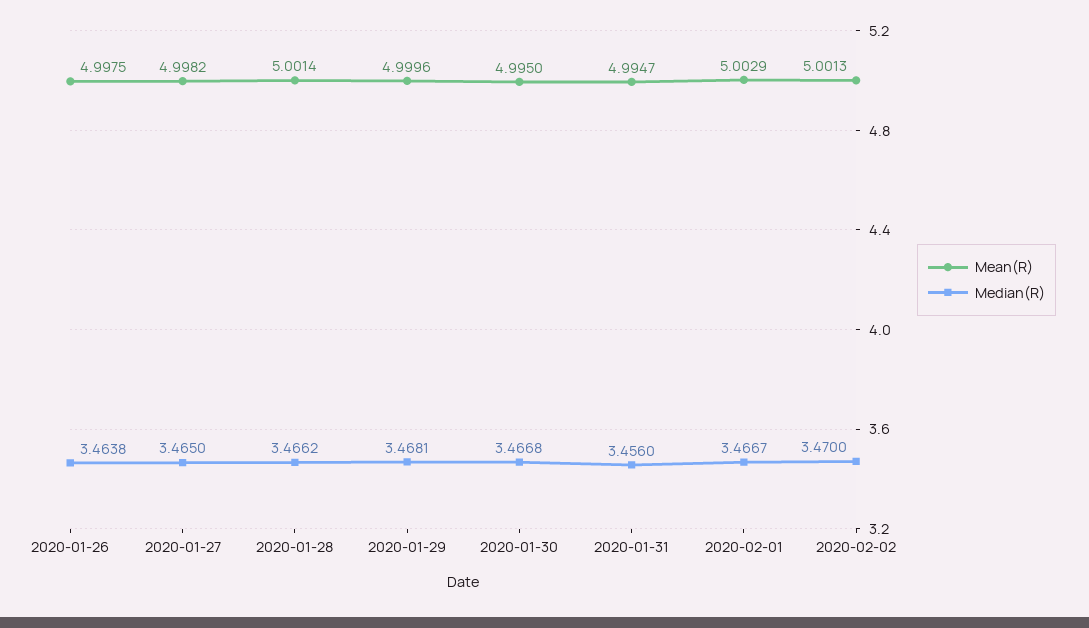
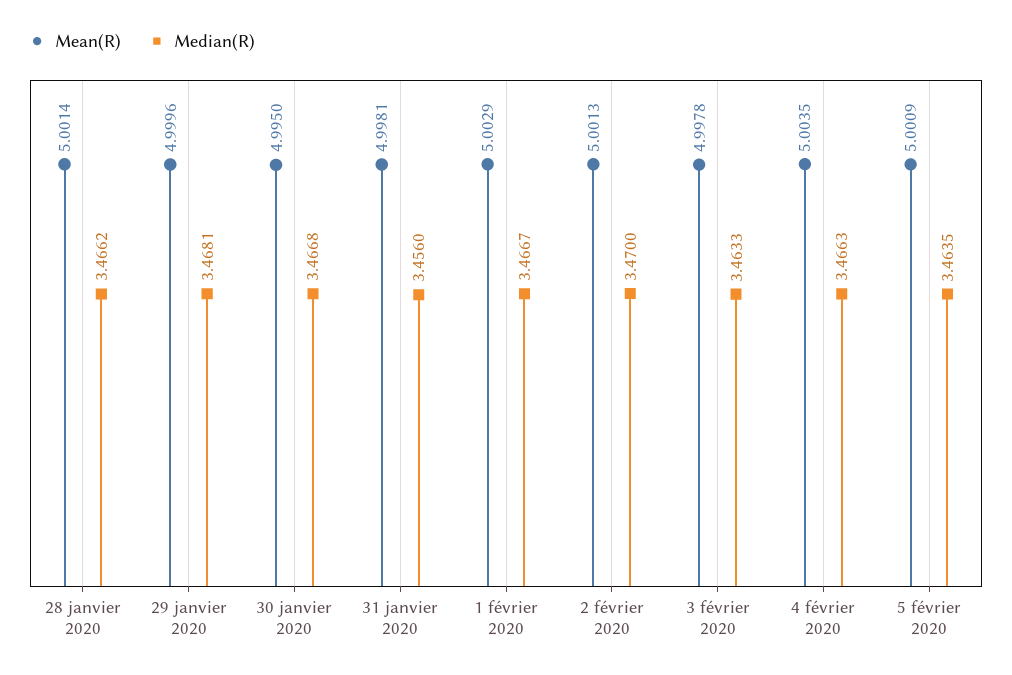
Mean(R), 2020-01-26: 4.9975 -> none
Median(R), 2020-01-26: 3.4638 -> none
Mean(R), 2020-01-27: 4.9982 -> none
Median(R), 2020-01-27: 3.465 -> none
Mean(R), 2020-01-31: 4.9947 -> 4.9981
Mean(R), 3 février 2020: none -> 4.9978
Median(R), 3 février 2020: none -> 3.4633
Mean(R), 4 février 2020: none -> 5.0035
Median(R), 4 février 2020: none -> 3.4663
Mean(R), 5 février 2020: none -> 5.0009
Median(R), 5 février 2020: none -> 3.4635

